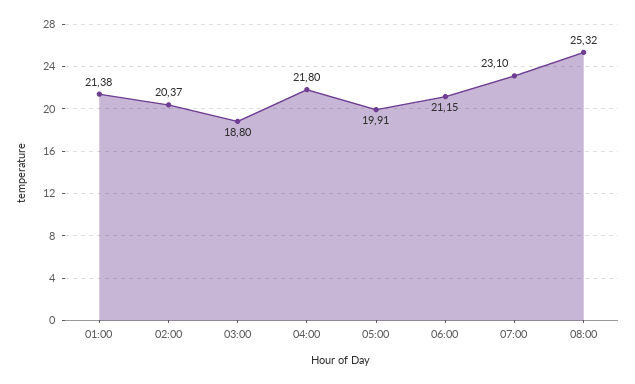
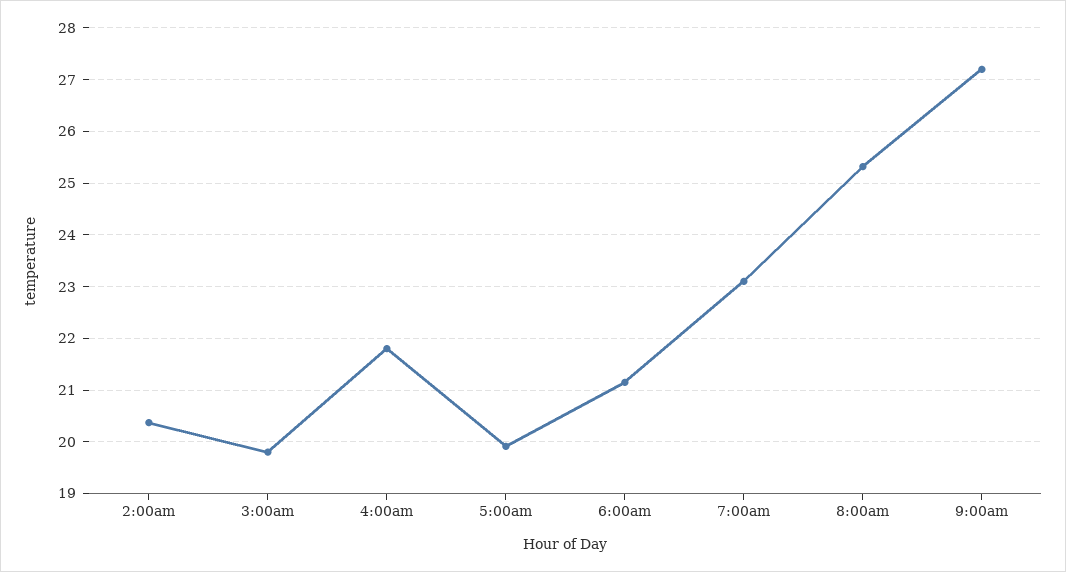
01:00: 21.38 -> none
03:00: 18.8 -> 19.8
9:00am: none -> 27.2

